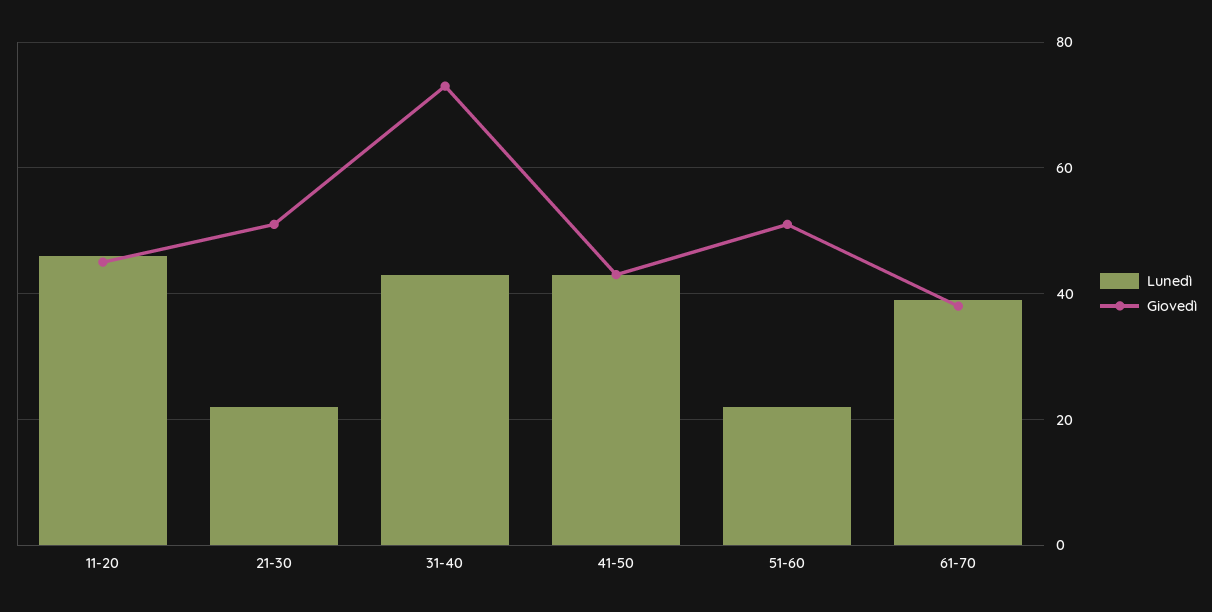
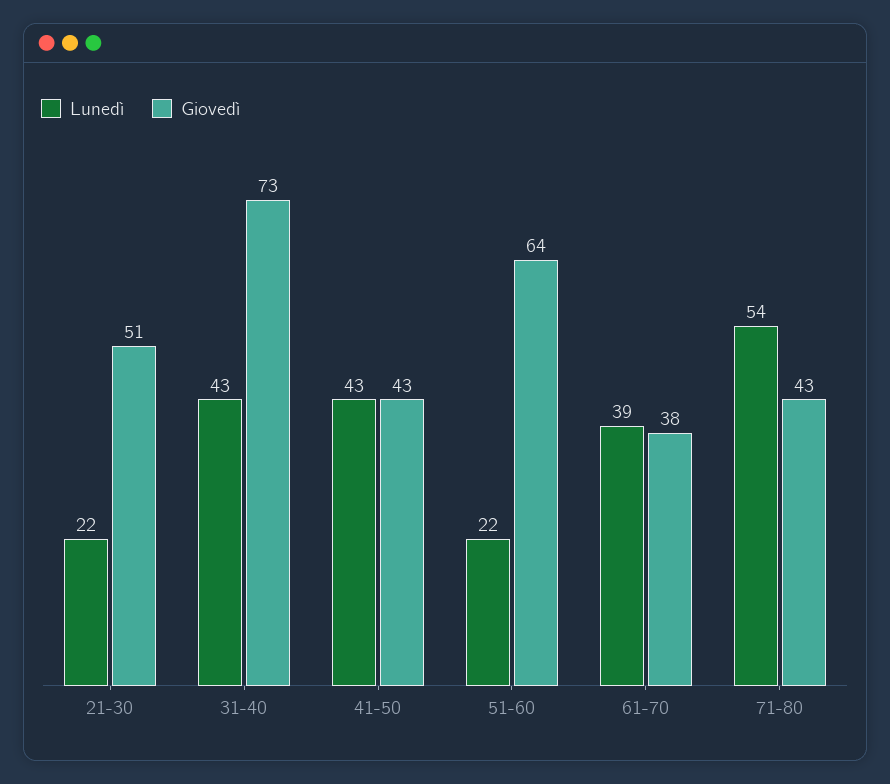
Lunedì, 11-20: 45 -> none
Giovedì, 11-20: 45 -> none
Giovedì, 51-60: 50 -> 64
Lunedì, 71-80: none -> 54
Giovedì, 71-80: none -> 43

